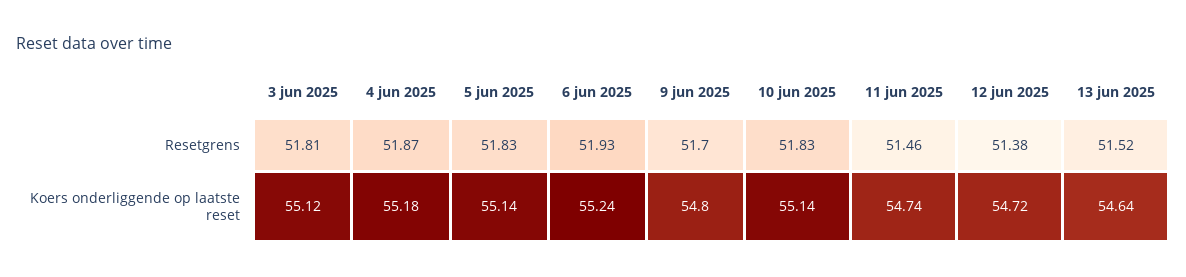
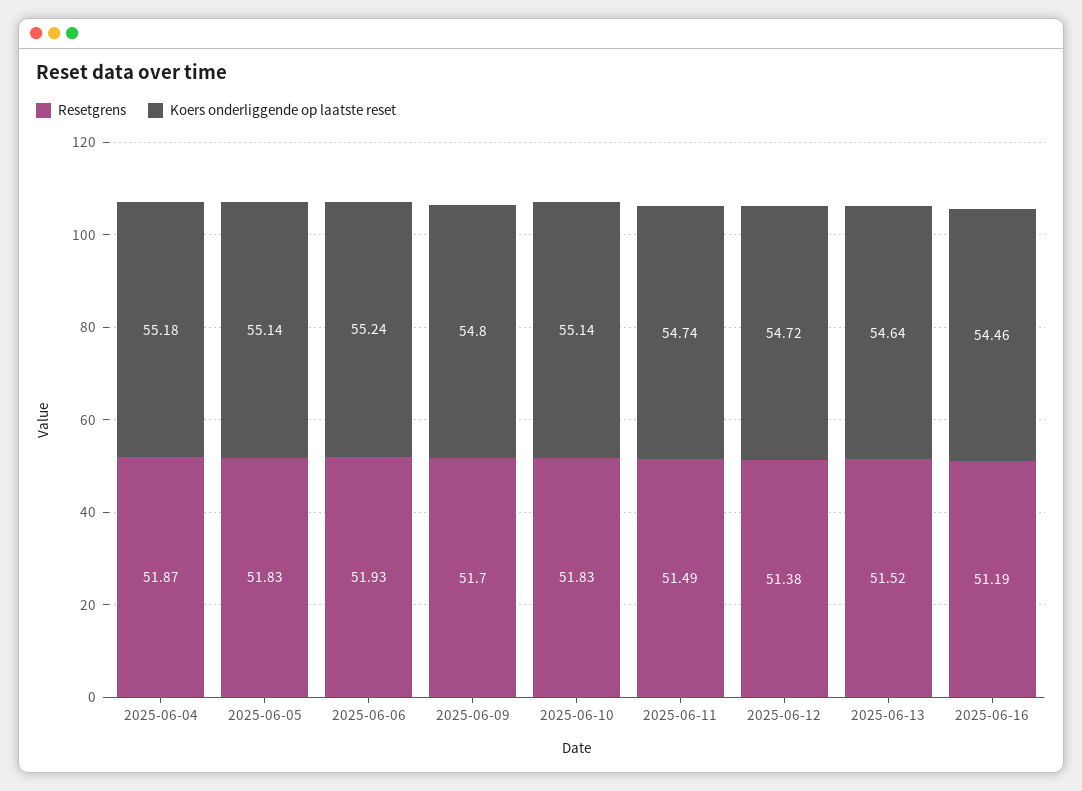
Resetgrens, 3 jun 2025: 51.81 -> none
Resetgrens, 11 jun 2025: 51.46 -> 51.49
Koers onderliggende op laatste reset, 3 jun 2025: 55.12 -> none
Resetgrens, 2025-06-16: none -> 51.19
Koers onderliggende op laatste reset, 2025-06-16: none -> 54.46

